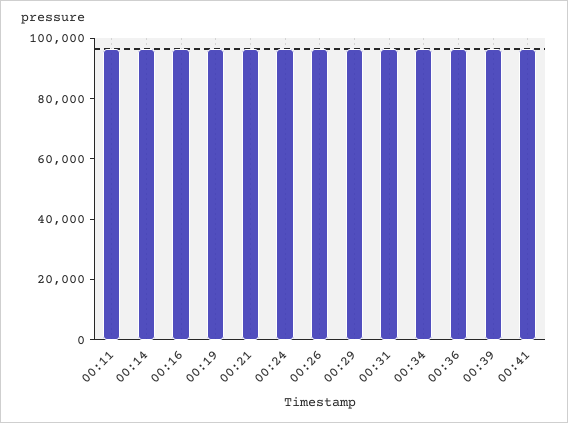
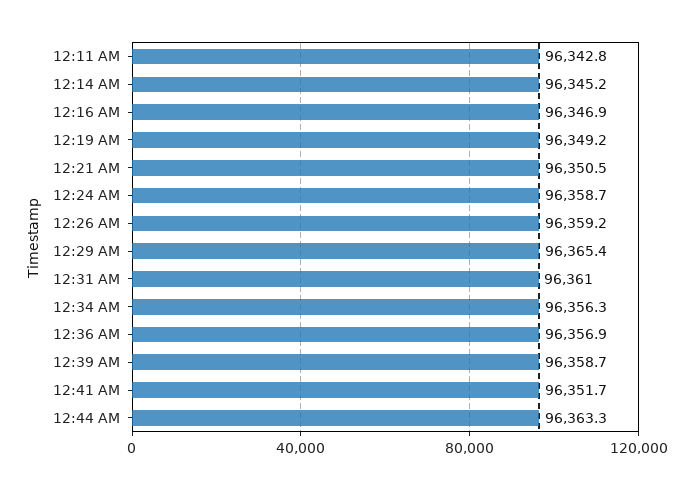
12:44 AM: none -> 96363.3

